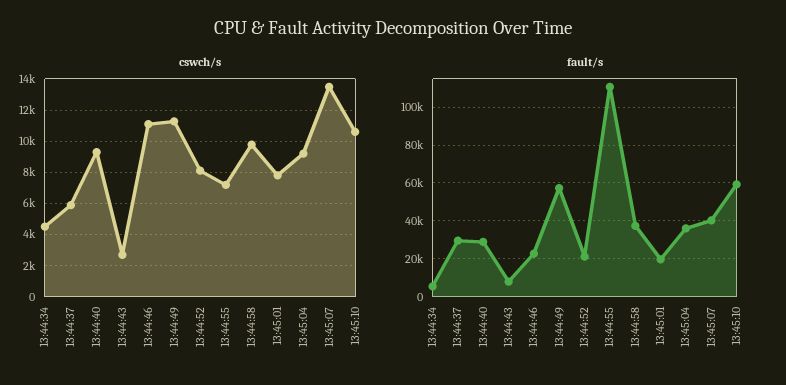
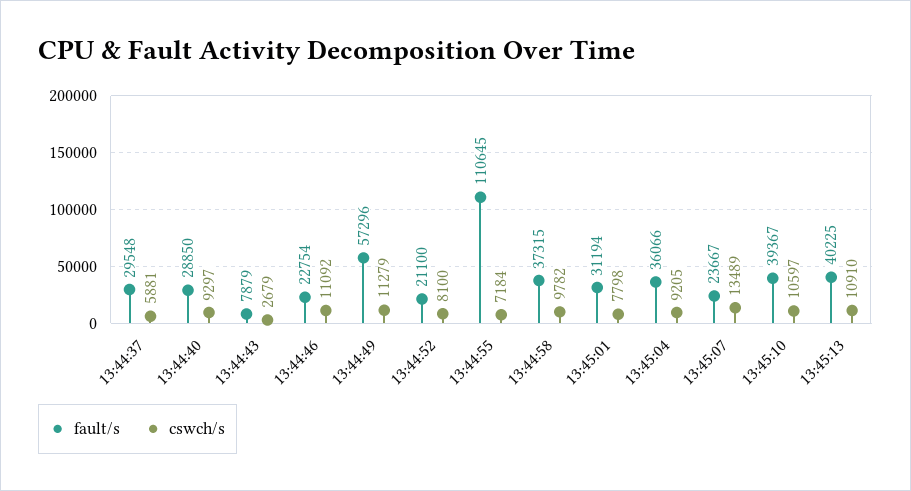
cswch/s, 13:44:34: 4500 -> none
fault/s, 13:44:34: 5000 -> none
fault/s, 13:45:01: 20000 -> 31194
fault/s, 13:45:07: 40000 -> 23667
fault/s, 13:45:10: 60000 -> 39367
fault/s, 13:45:13: none -> 40225
cswch/s, 13:45:13: none -> 10910

